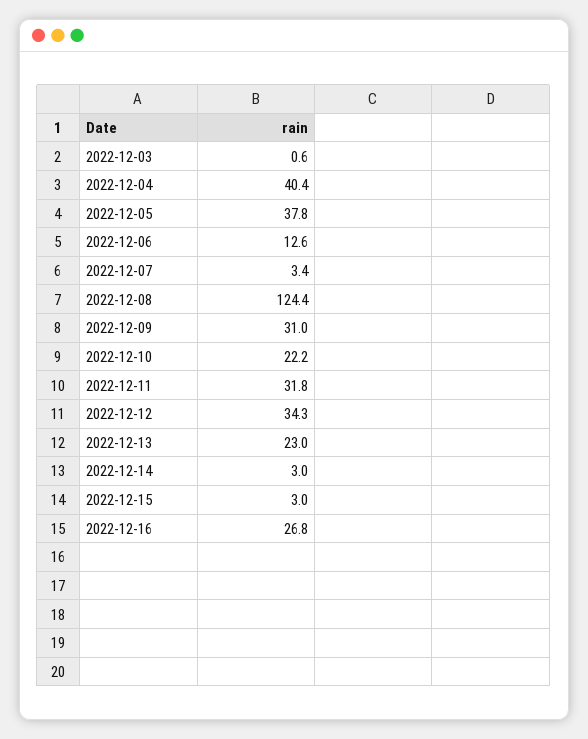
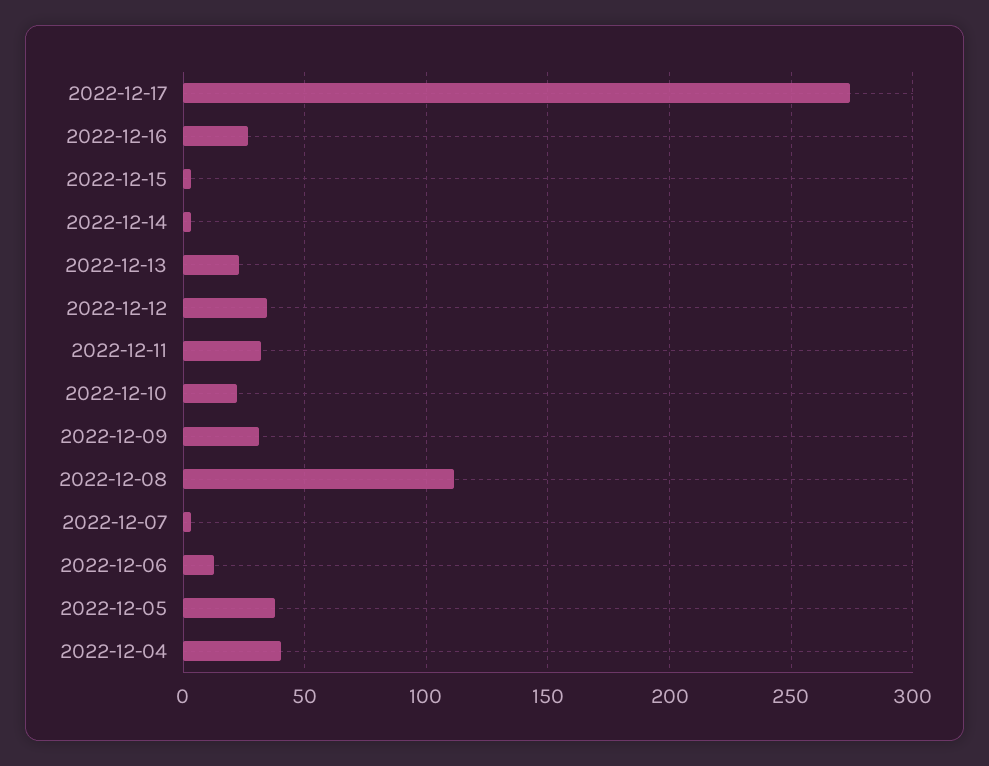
2022-12-03: 0.6 -> none
2022-12-08: 124.4 -> 110
2022-12-17: none -> 275

